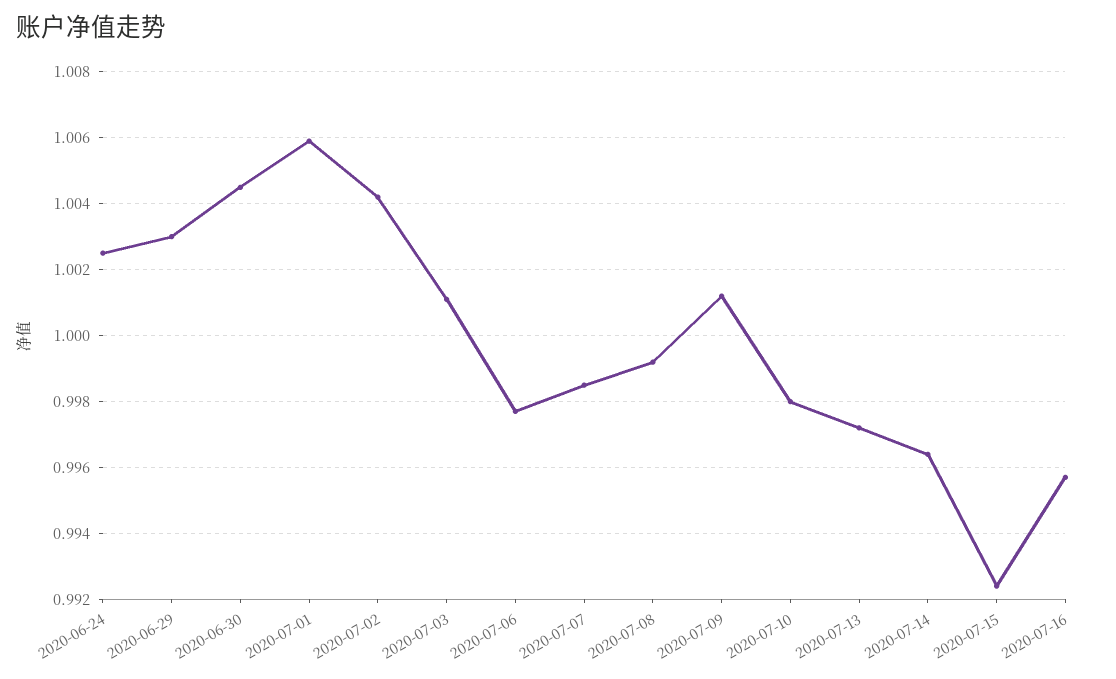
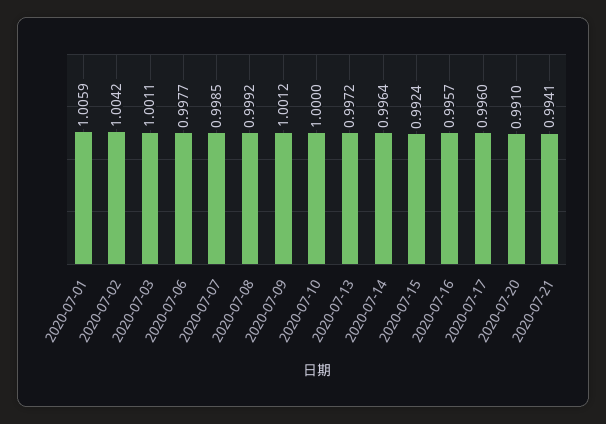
2020-06-24: 1.0025 -> none
2020-06-29: 1.003 -> none
2020-06-30: 1.0045 -> none
2020-07-10: 0.998 -> 1
2020-07-17: none -> 0.996
2020-07-20: none -> 0.991
2020-07-21: none -> 0.9941

